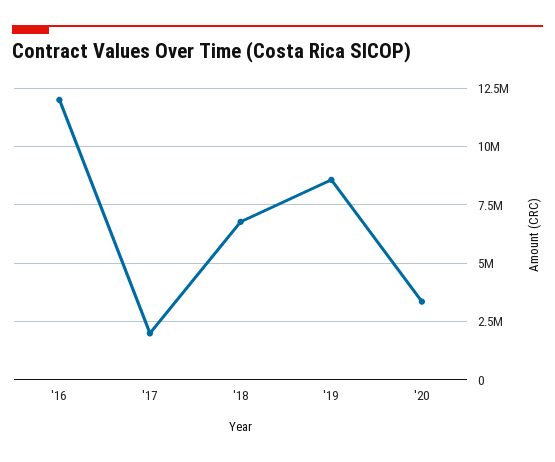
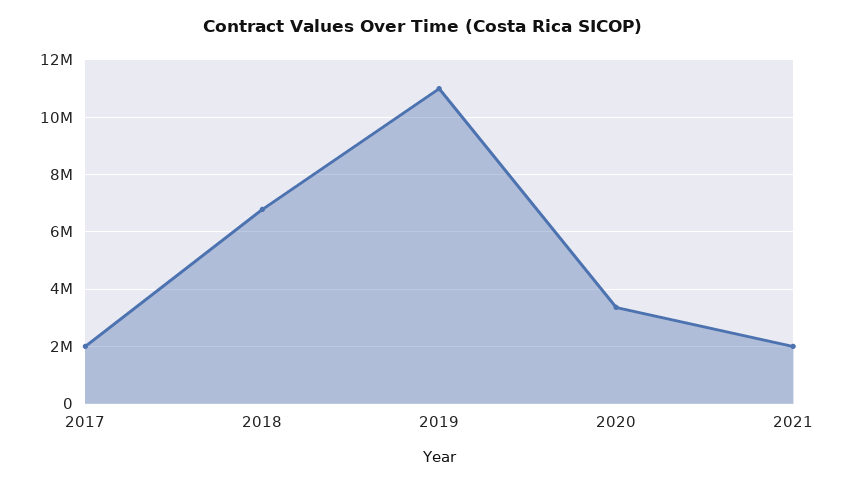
'16: 12000000 -> none
'19: 8500000 -> 11000000
2021: none -> 2000000

